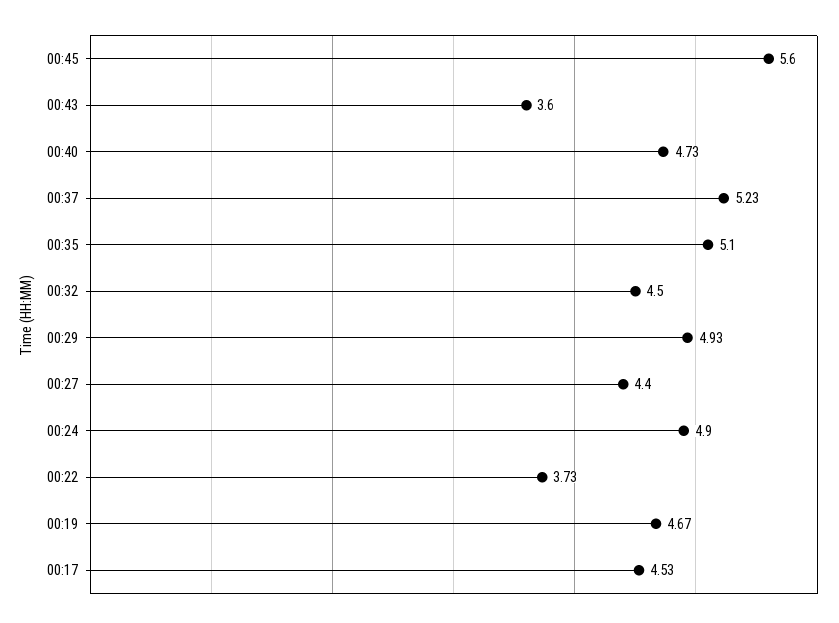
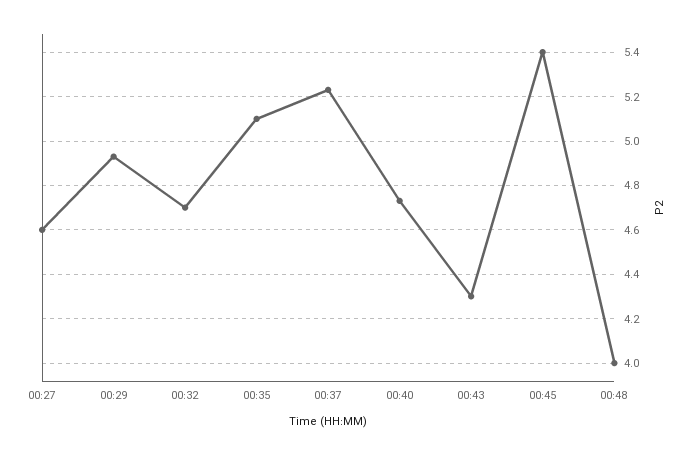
00:45: 5.6 -> 5.4
00:43: 3.6 -> 4.3
00:32: 4.5 -> 4.7
00:27: 4.4 -> 4.6
00:24: 4.9 -> none
00:22: 3.73 -> none
00:19: 4.67 -> none
00:17: 4.53 -> none
00:48: none -> 4

